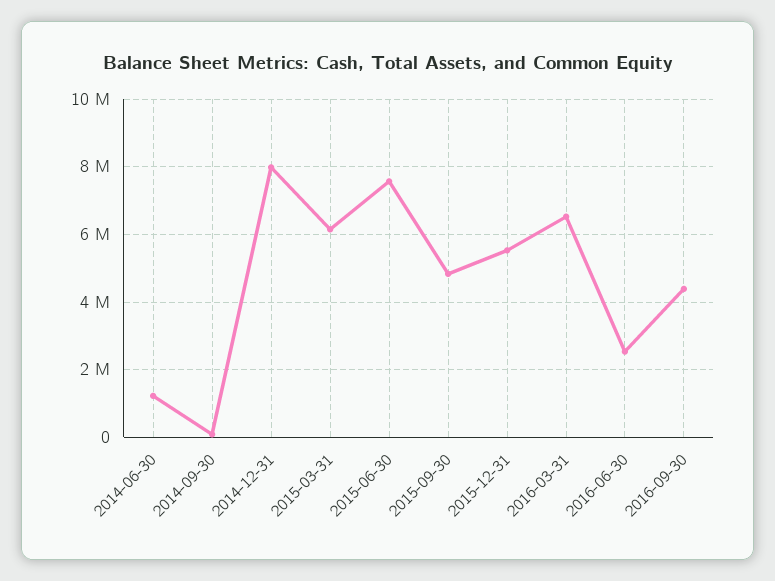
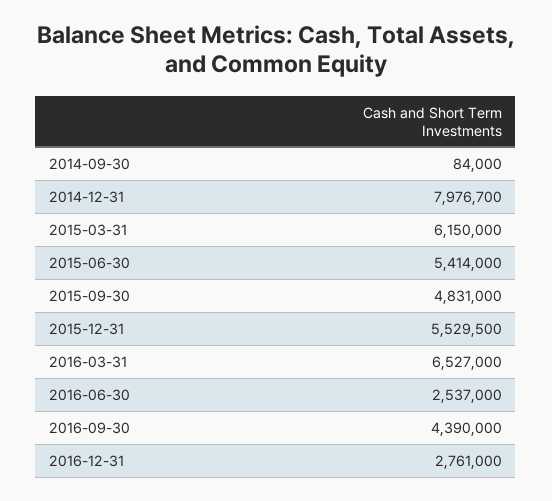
2014-06-30: 1200000 -> none
2015-06-30: 7600000 -> 5414000
2016-12-31: none -> 2761000

